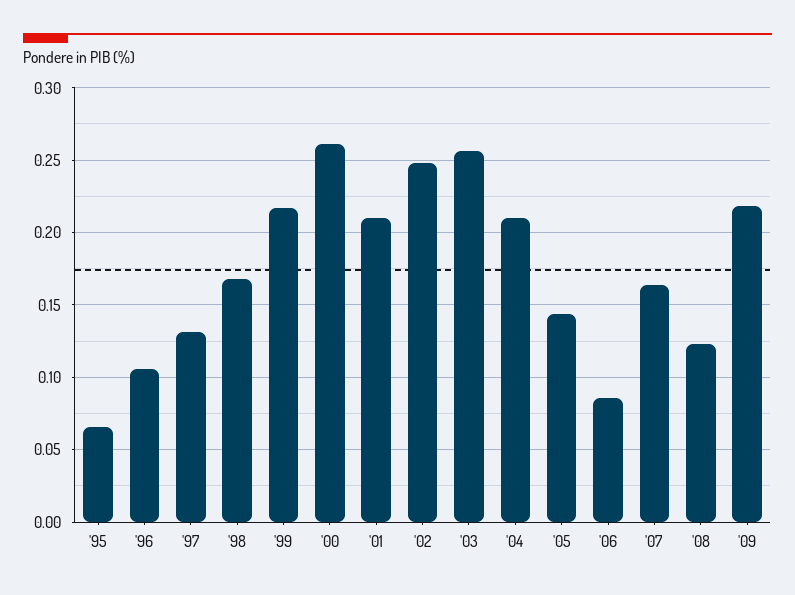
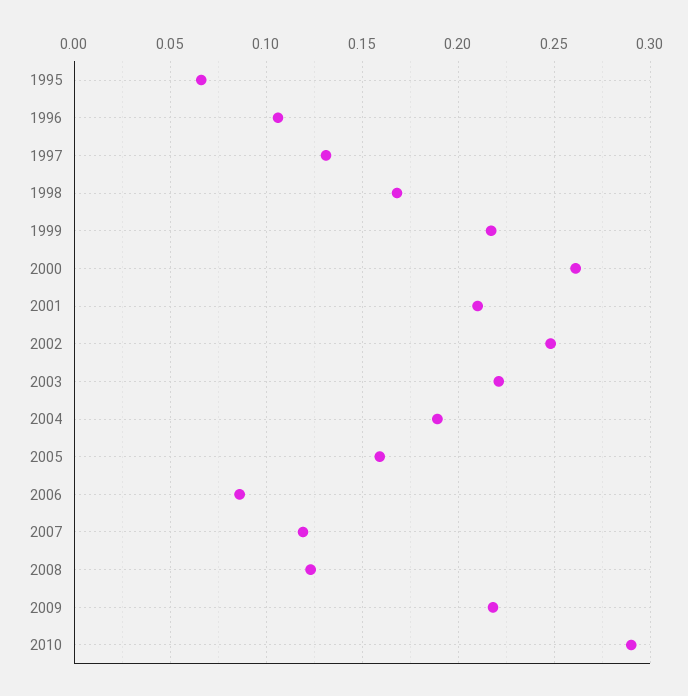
'03: 0.255 -> 0.22
'04: 0.21 -> 0.19
'05: 0.145 -> 0.16
'07: 0.165 -> 0.12
2010: none -> 0.29

